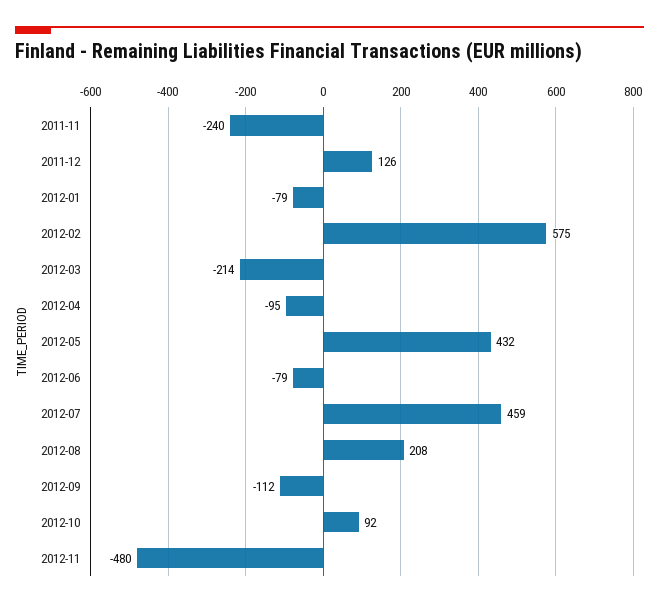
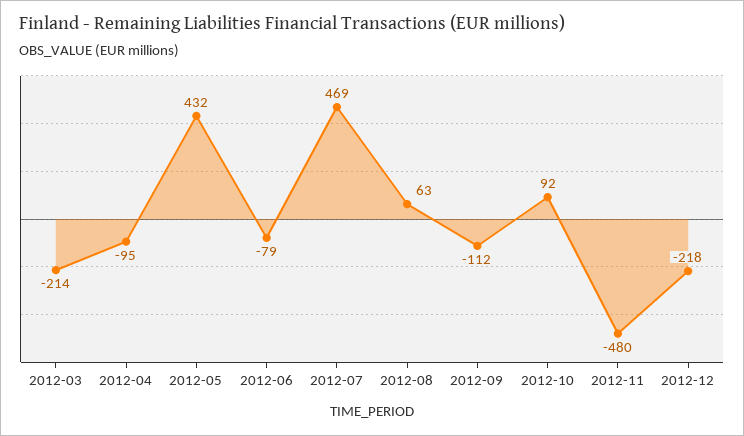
2011-11: -240 -> none
2011-12: 126 -> none
2012-01: -79 -> none
2012-02: 575 -> none
2012-07: 459 -> 469
2012-08: 208 -> 63
2012-12: none -> -218

